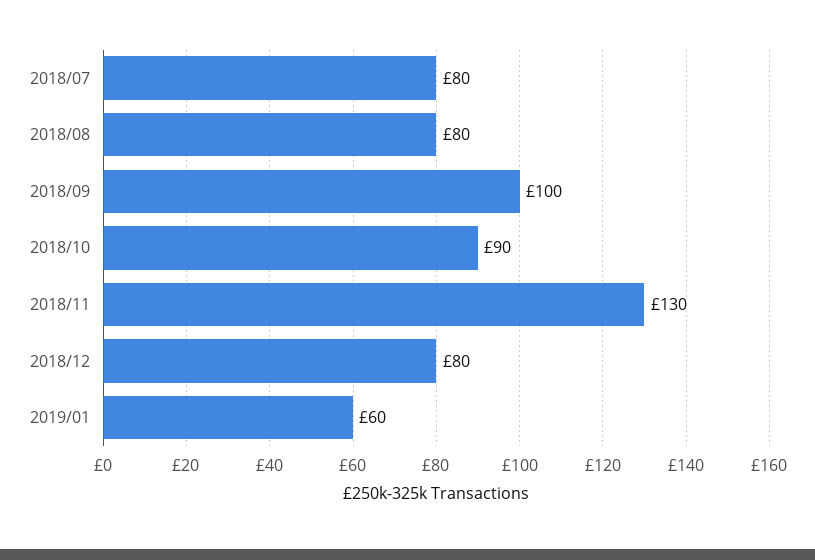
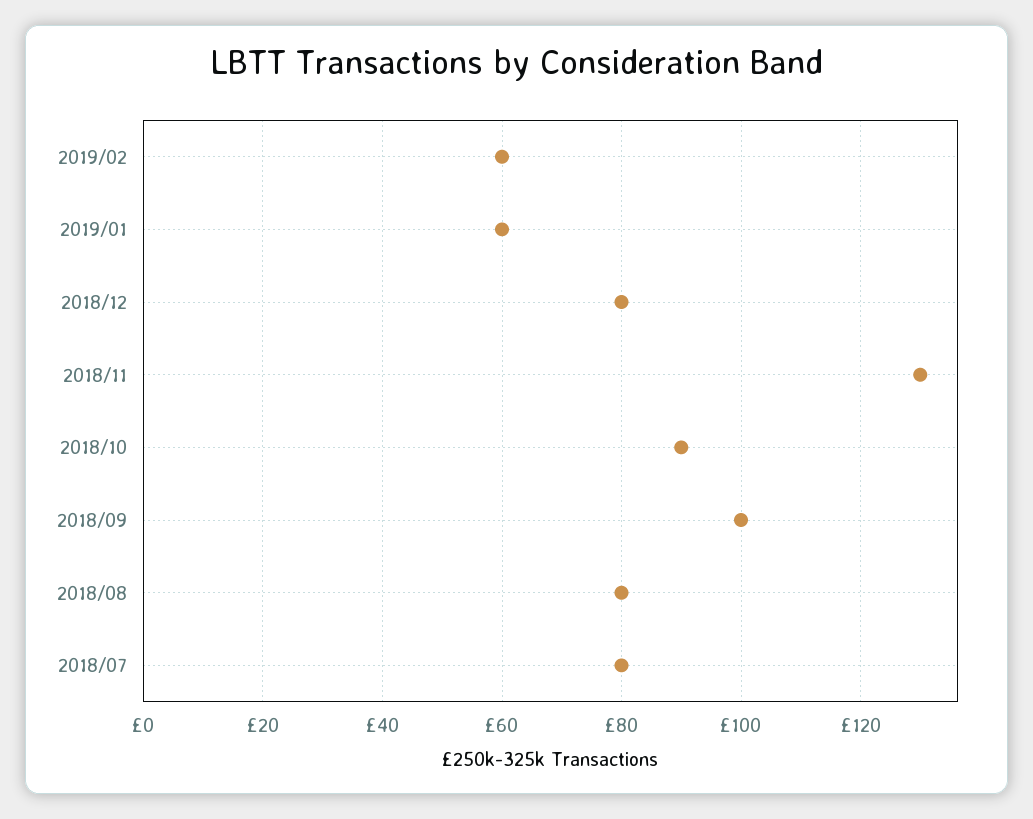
2019/02: none -> 60

